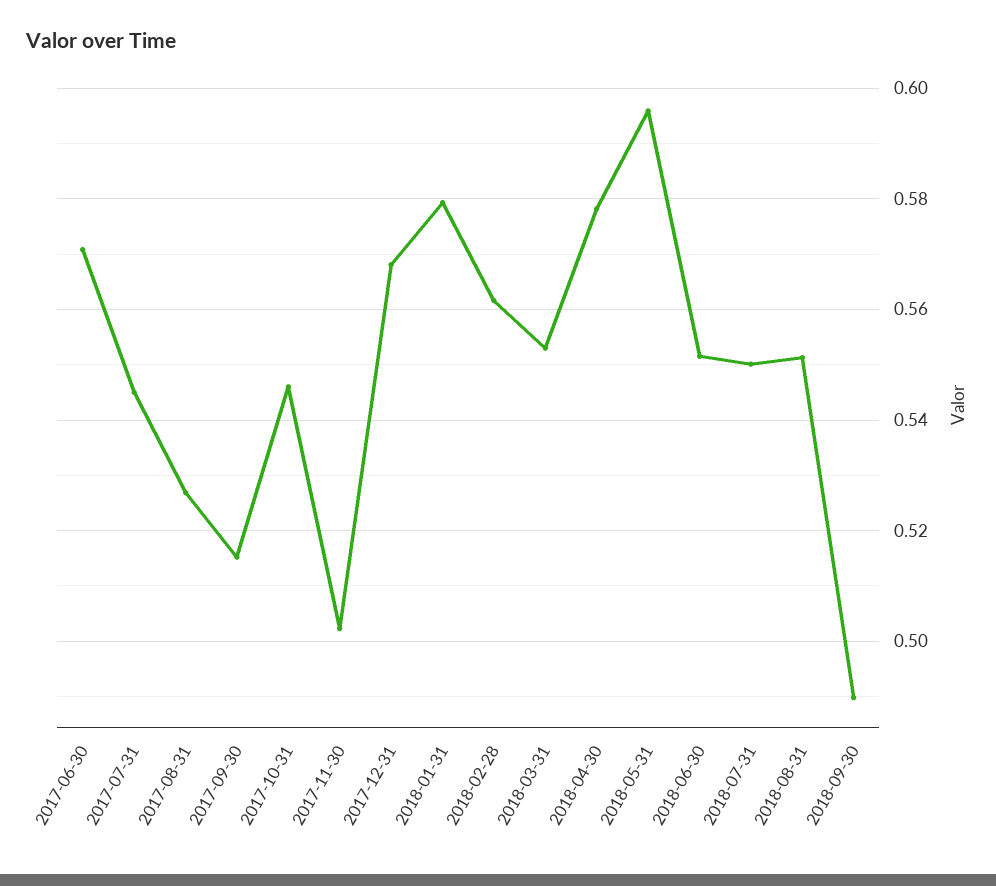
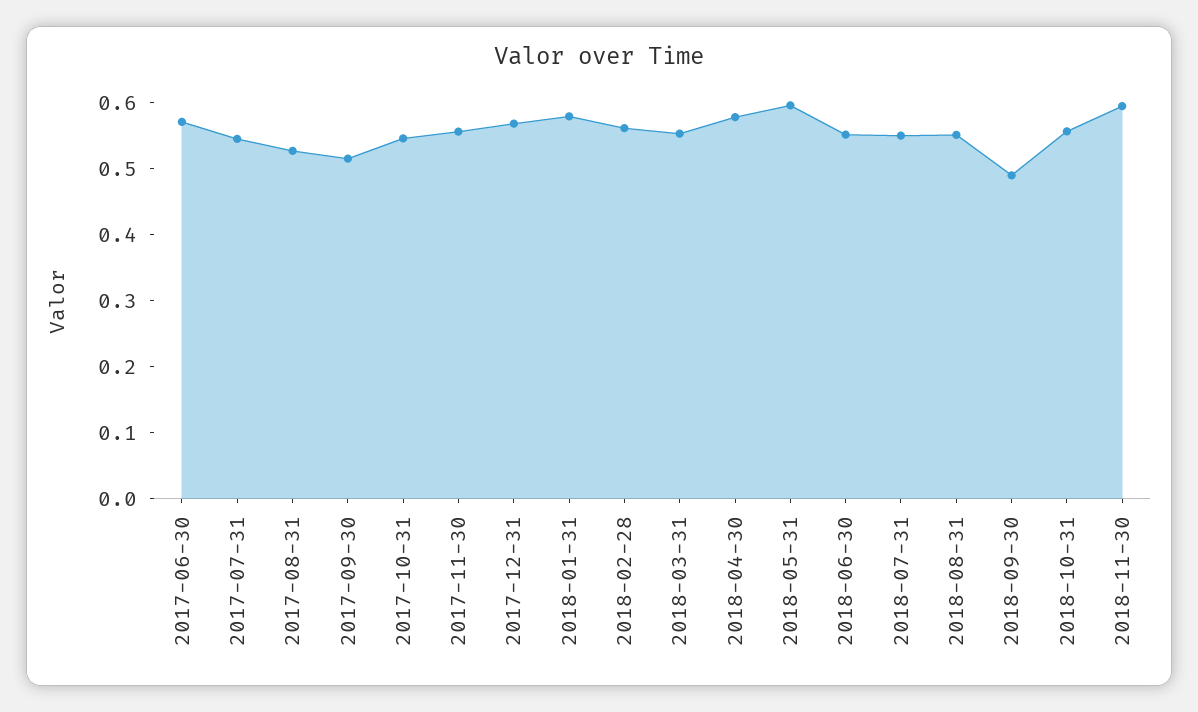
2017-11-30: 0.502 -> 0.56
2018-10-31: none -> 0.56
2018-11-30: none -> 0.6

